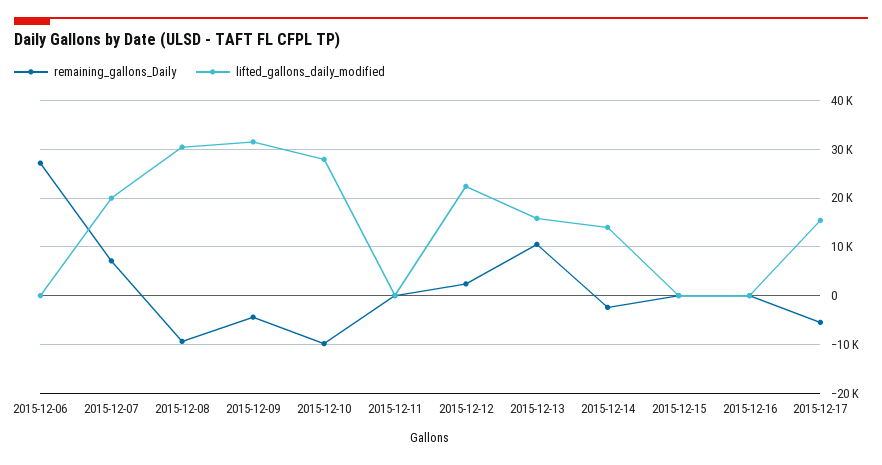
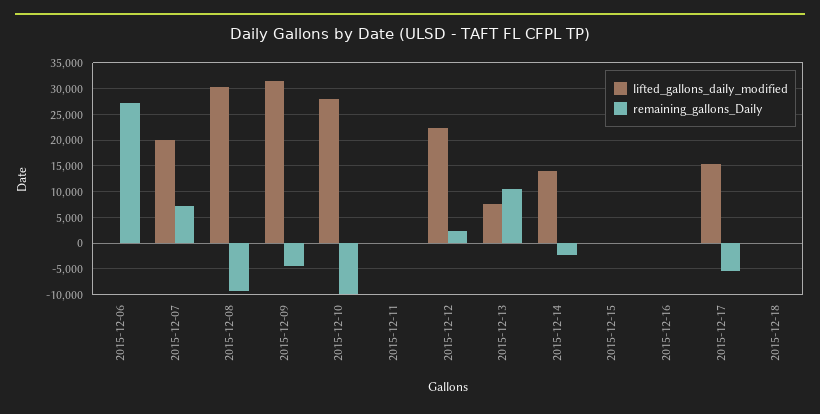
lifted_gallons_daily_modified, 2015-12-13: 16000 -> 7500
lifted_gallons_daily_modified, 2015-12-18: none -> 0
remaining_gallons_Daily, 2015-12-18: none -> 0

